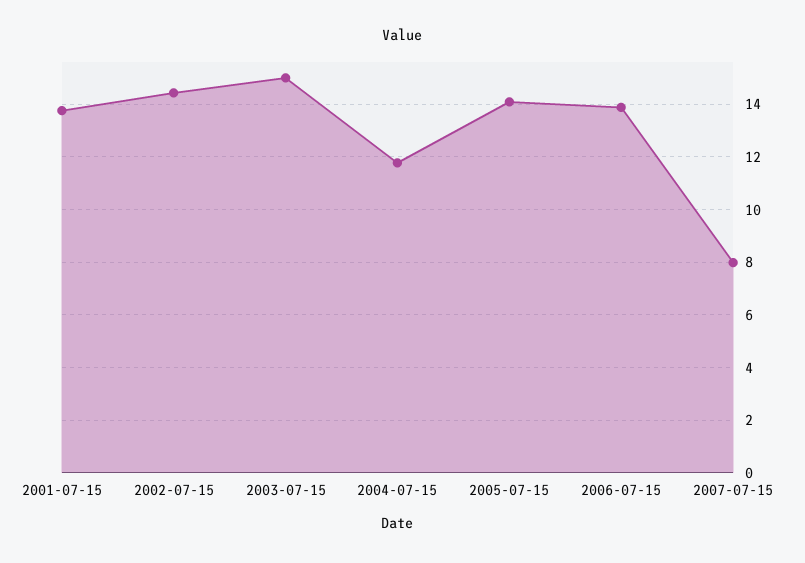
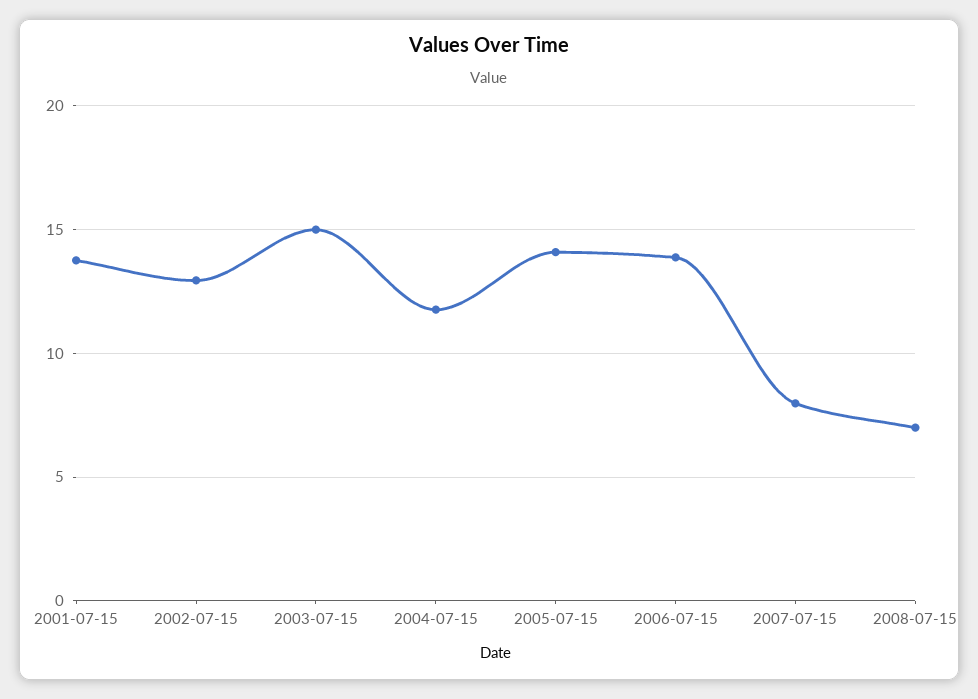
2002-07-15: 14.5 -> 13
2008-07-15: none -> 7

